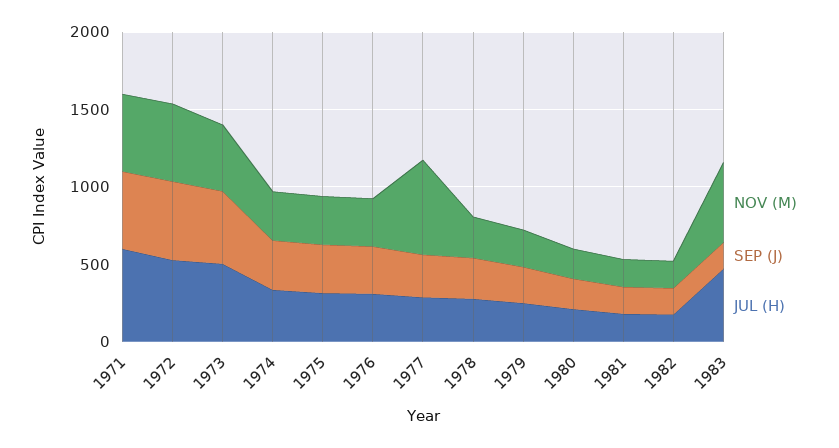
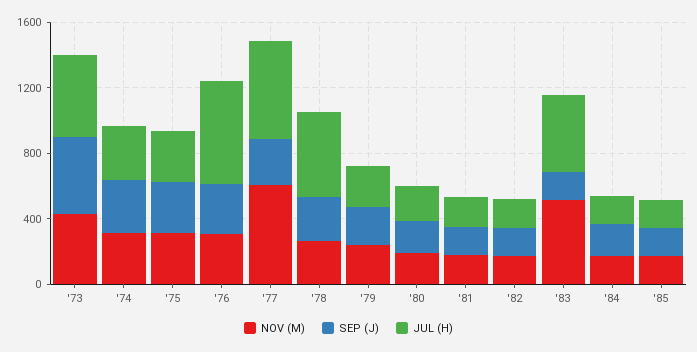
NOV (M), 1971: 500 -> none
SEP (J), 1971: 500 -> none
JUL (H), 1971: 600 -> none
NOV (M), 1972: 500 -> none
SEP (J), 1972: 500 -> none
JUL (H), 1972: 500 -> none
JUL (H), 1976: 300 -> 600
JUL (H), 1977: 300 -> 600
JUL (H), 1978: 300 -> 500
NOV (M), '84: none -> 200
SEP (J), '84: none -> 200
JUL (H), '84: none -> 200
NOV (M), '85: none -> 200
SEP (J), '85: none -> 200
JUL (H), '85: none -> 200

